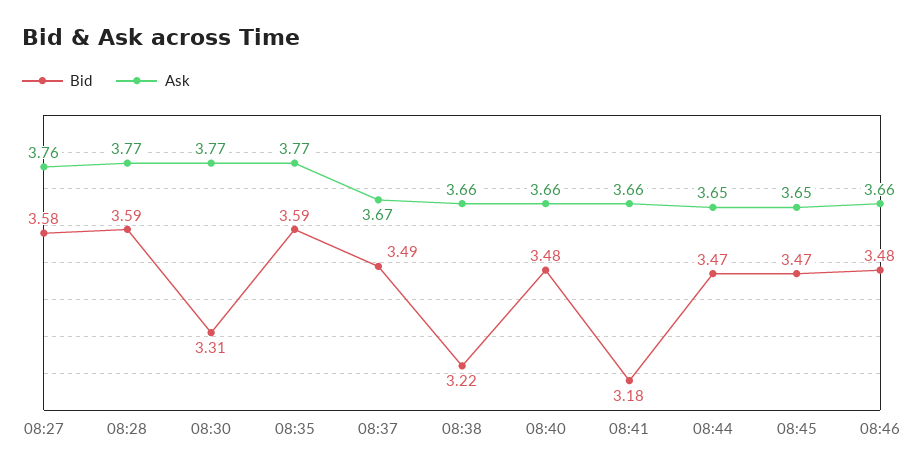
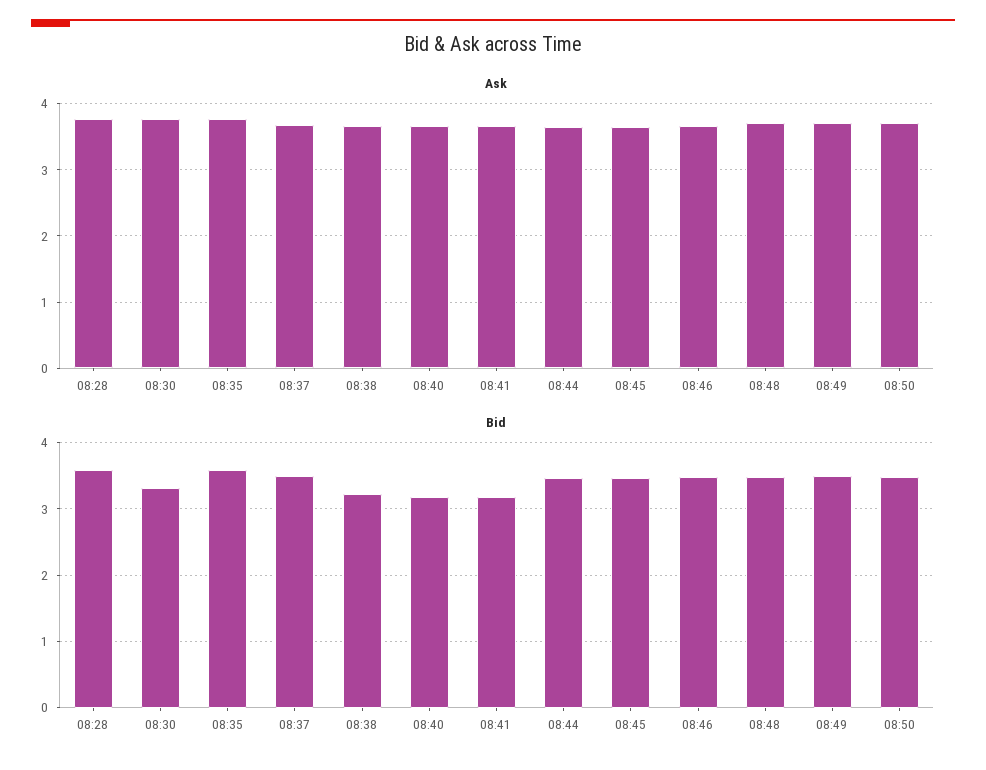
Bid, 08:27: 3.58 -> none
Ask, 08:27: 3.76 -> none
Bid, 08:40: 3.48 -> 3.2
Ask, 08:48: none -> 3.7
Ask, 08:49: none -> 3.7
Ask, 08:50: none -> 3.7
Bid, 08:48: none -> 3.5
Bid, 08:49: none -> 3.5
Bid, 08:50: none -> 3.5

